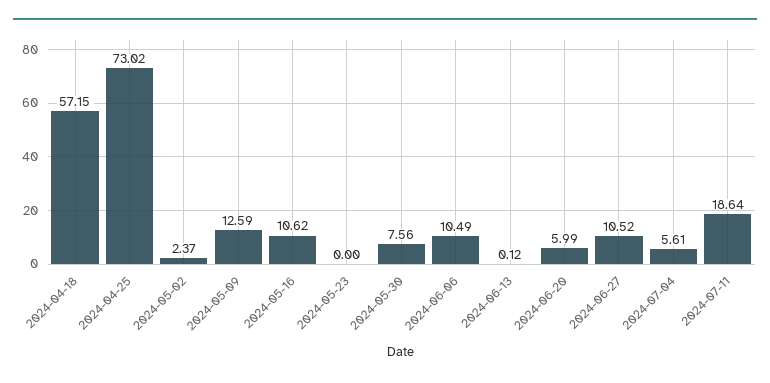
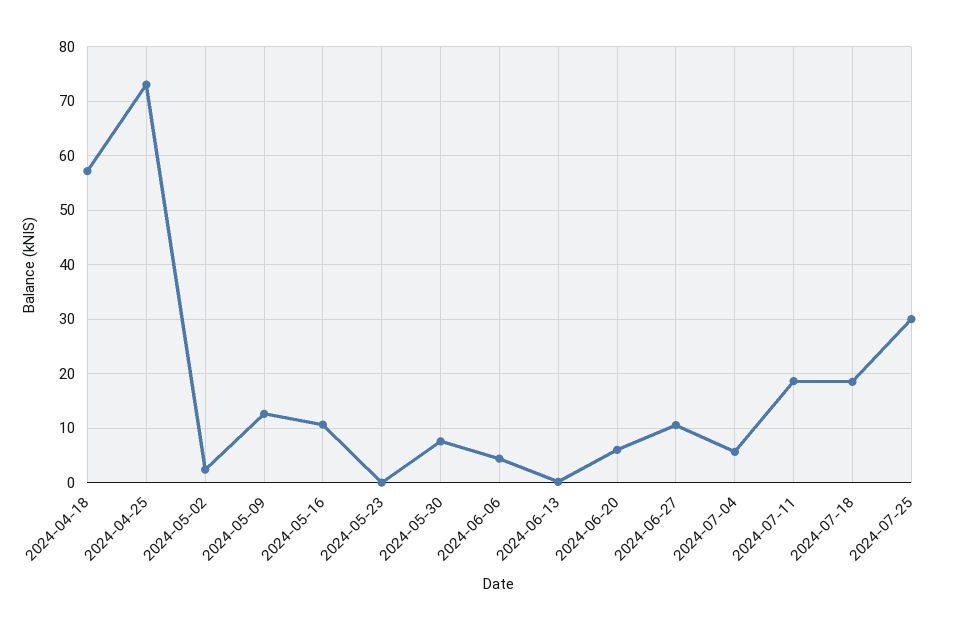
2024-06-06: 10.49 -> 4
2024-07-18: none -> 18
2024-07-25: none -> 30

